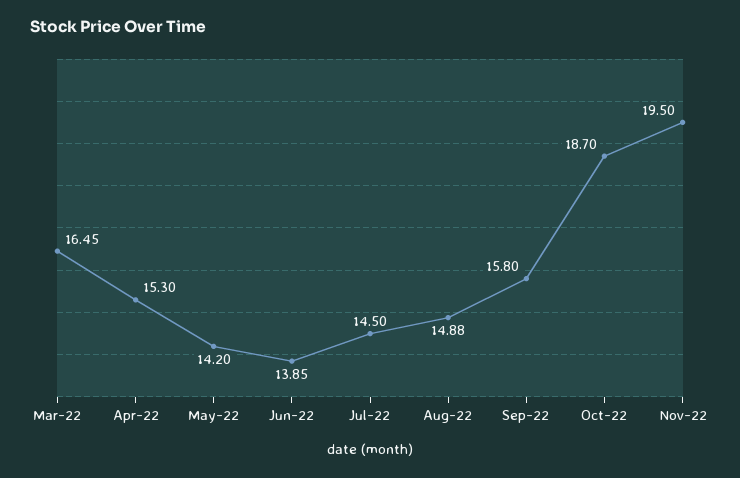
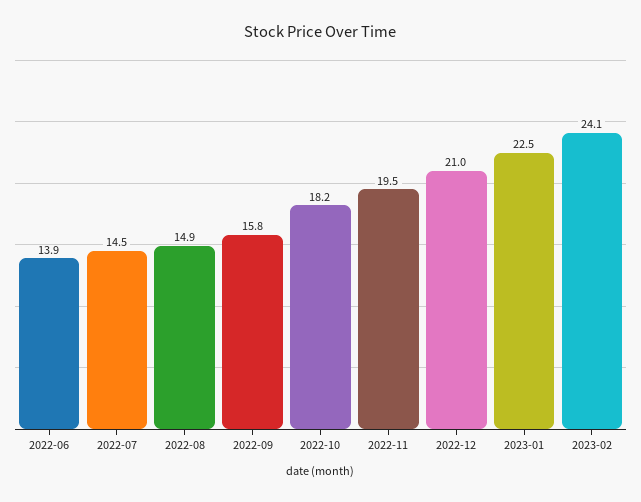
Mar-22: 16.45 -> none
Apr-22: 15.3 -> none
May-22: 14.2 -> none
Oct-22: 18.7 -> 18.2
2022-12: none -> 21
2023-01: none -> 22.5
2023-02: none -> 24.1

